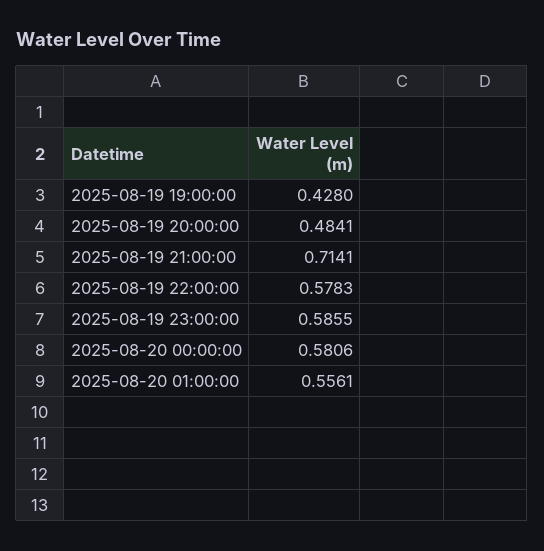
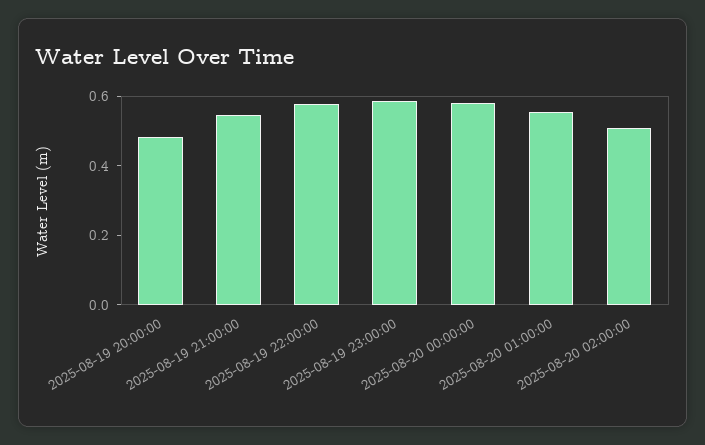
2025-08-19 19:00:00: 0.428 -> none
2025-08-19 21:00:00: 0.7141 -> 0.55
2025-08-20 02:00:00: none -> 0.5

